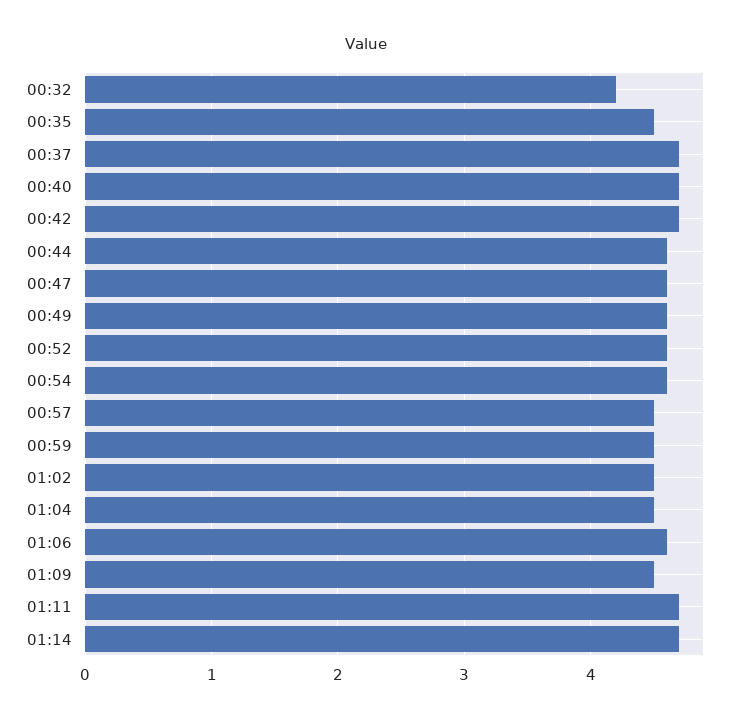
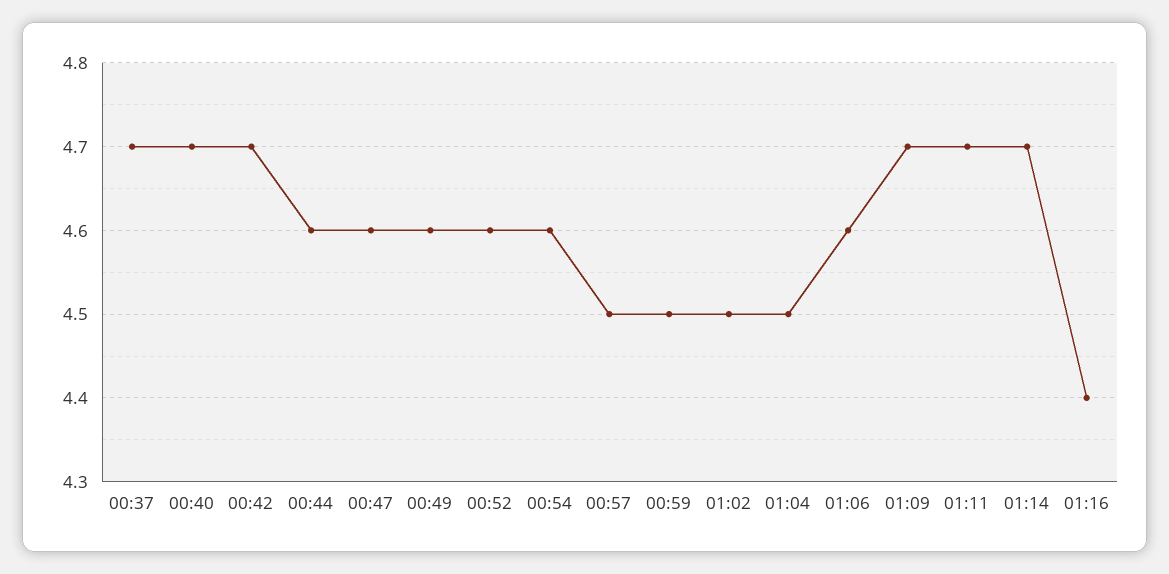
00:32: 4.2 -> none
00:35: 4.5 -> none
01:09: 4.5 -> 4.7
01:16: none -> 4.4

